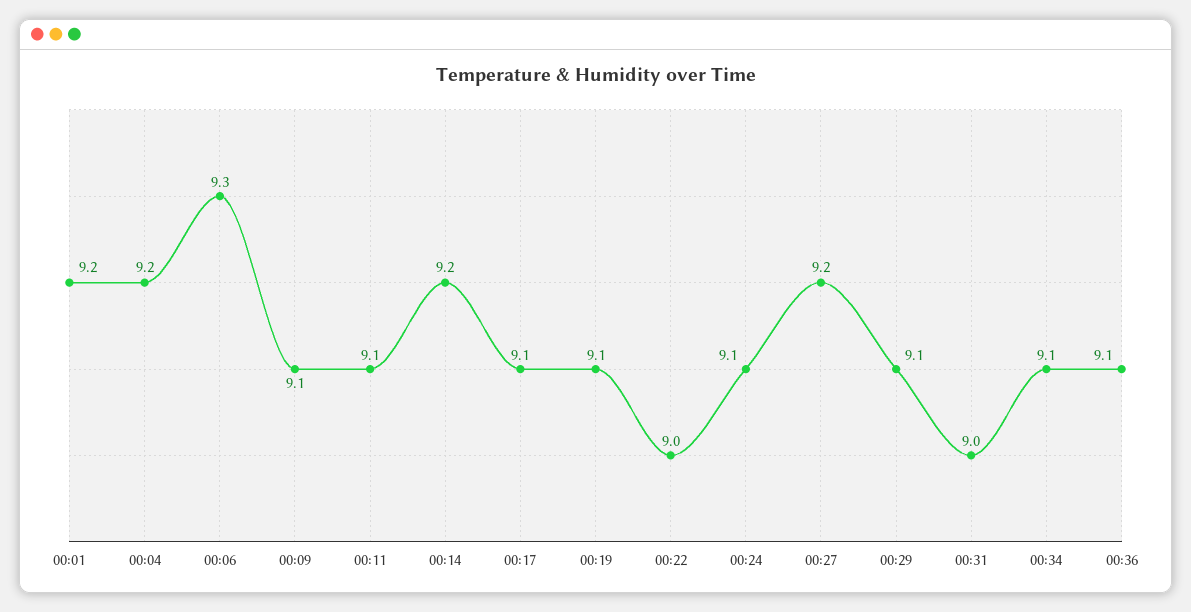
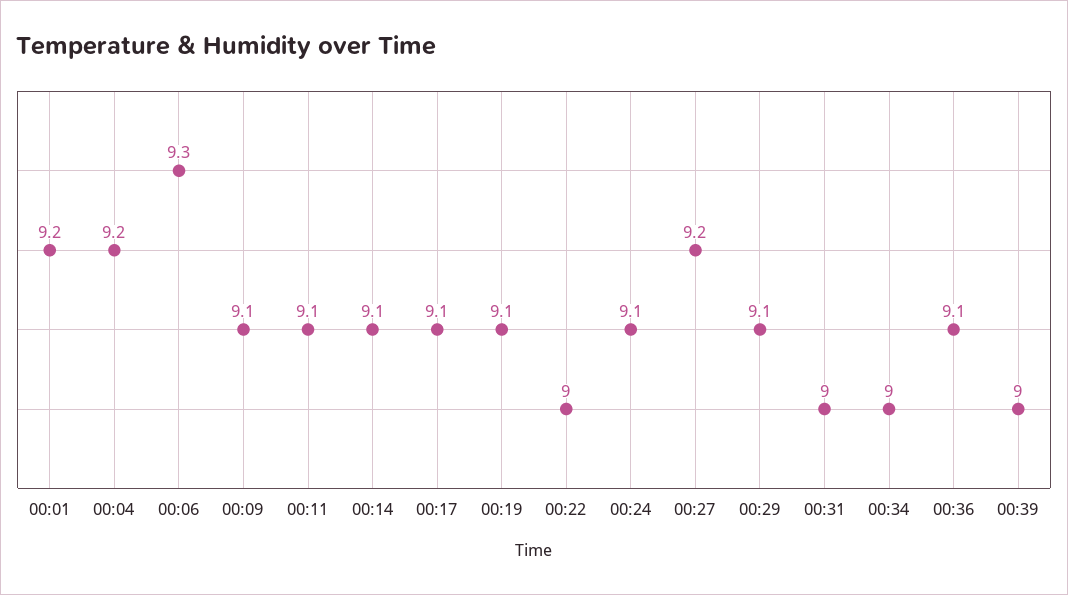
00:14: 9.2 -> 9.1
00:34: 9.1 -> 9
00:39: none -> 9

